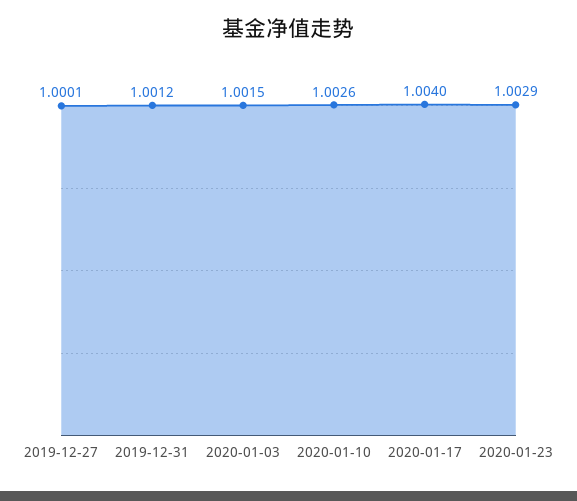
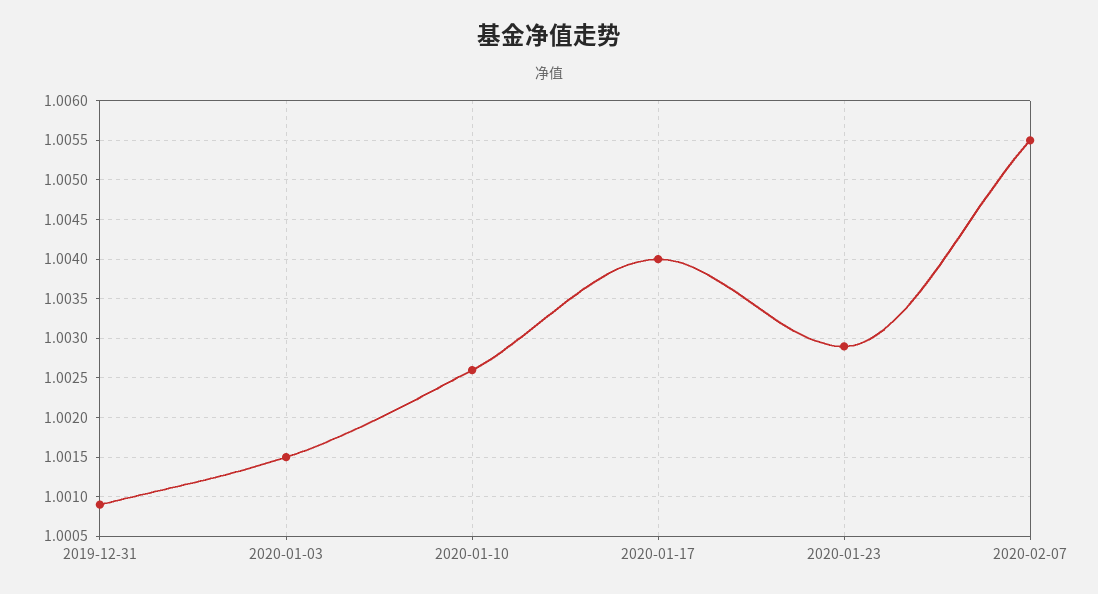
2019-12-27: 1.0001 -> none
2019-12-31: 1.0012 -> 1.0009
2020-02-07: none -> 1.0055

